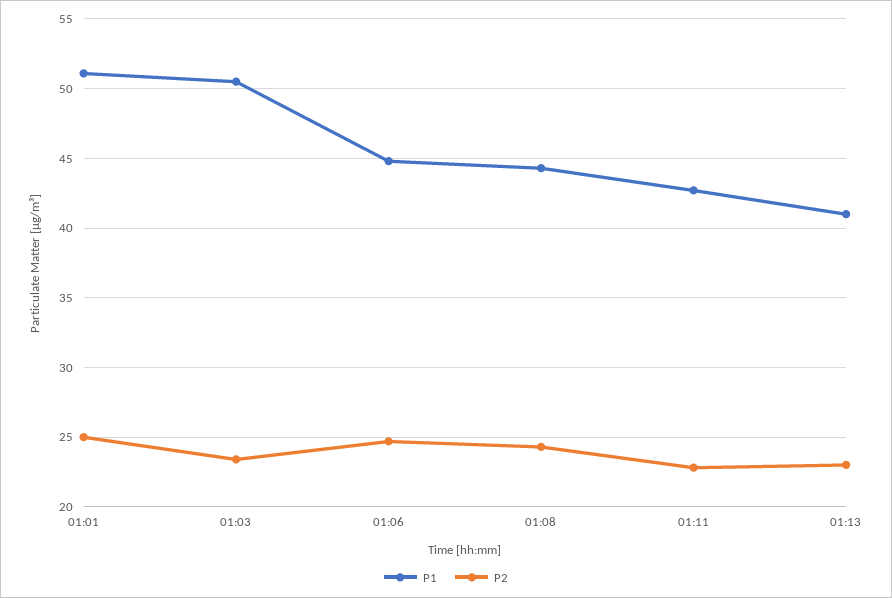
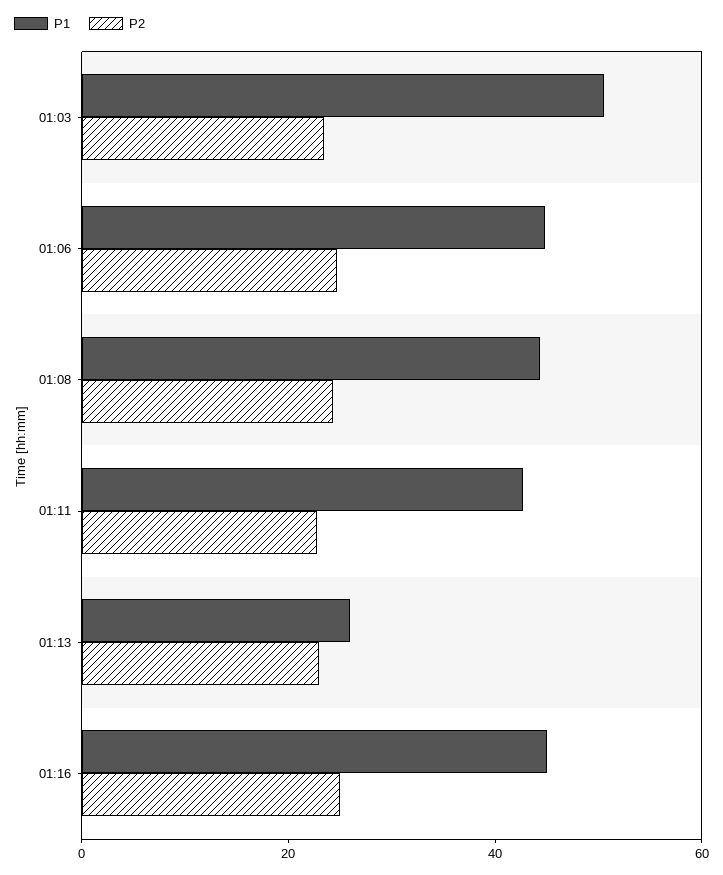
P1, 01:01: 51 -> none
P2, 01:01: 25 -> none
P1, 01:13: 41 -> 25
P1, 01:16: none -> 45
P2, 01:16: none -> 25

